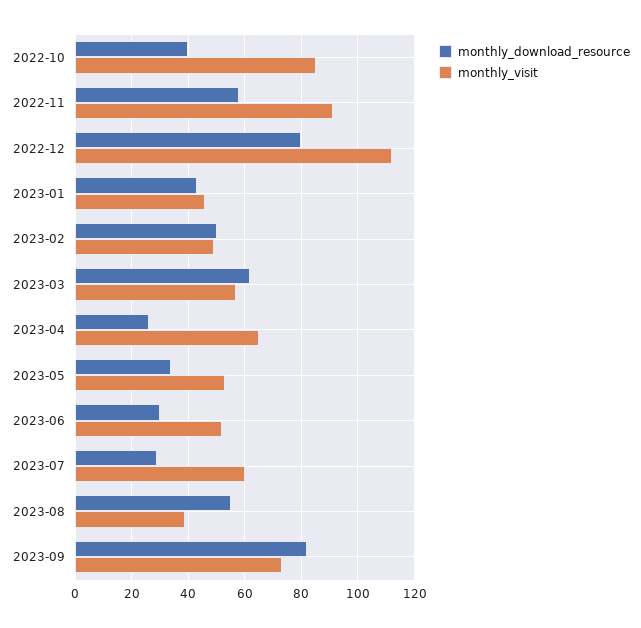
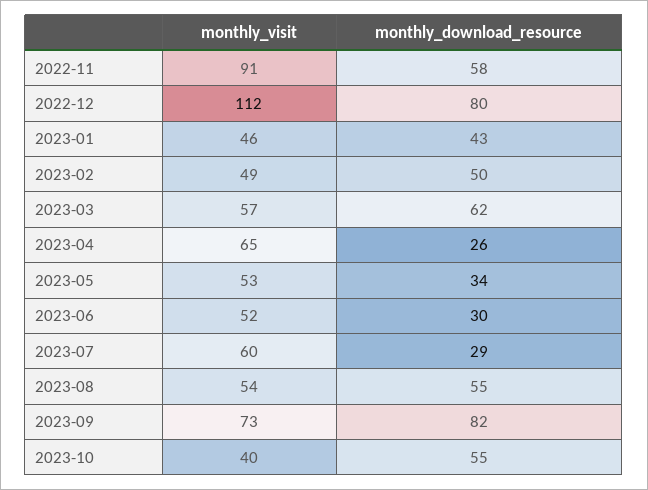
monthly_download_resource, 2022-10: 40 -> none
monthly_visit, 2022-10: 85 -> none
monthly_visit, 2023-08: 40 -> 54
monthly_visit, 2023-10: none -> 40
monthly_download_resource, 2023-10: none -> 55

